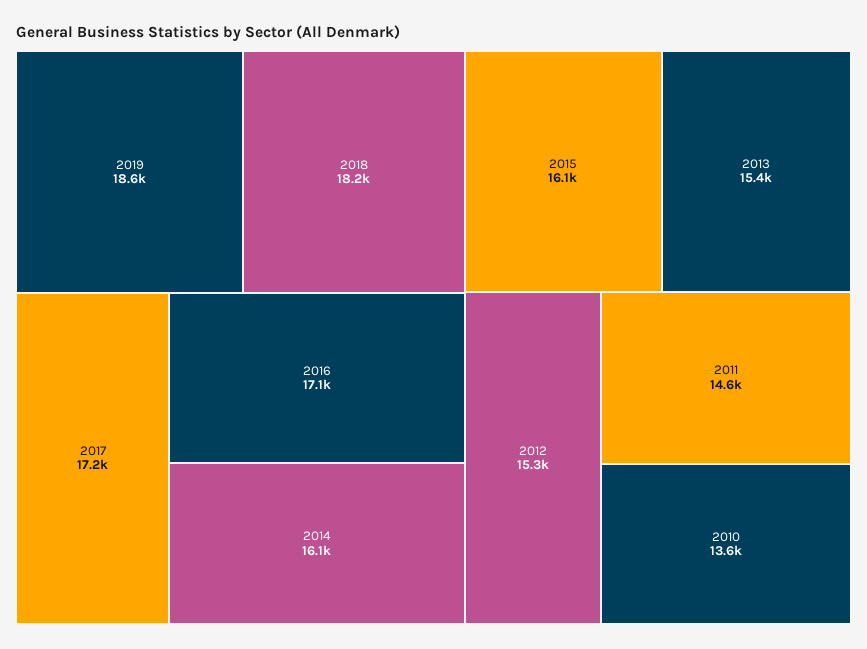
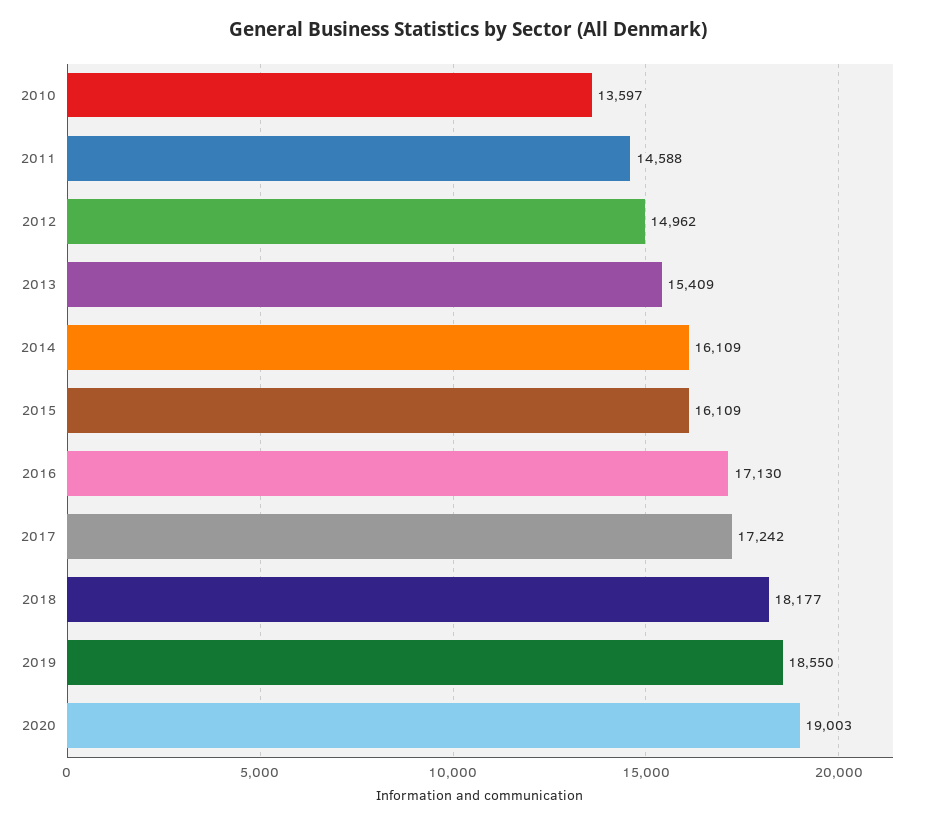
2012: 15300 -> 14962
2020: none -> 19003

